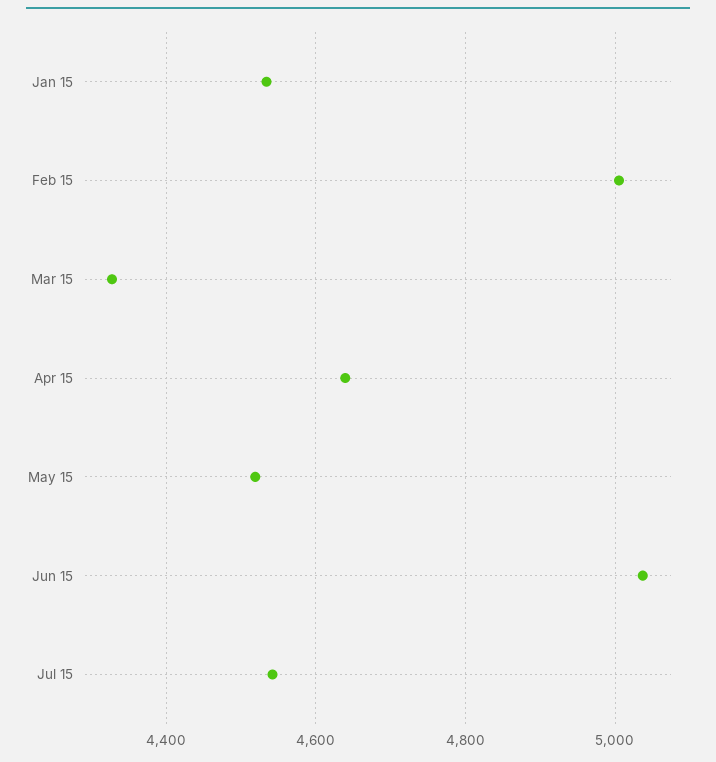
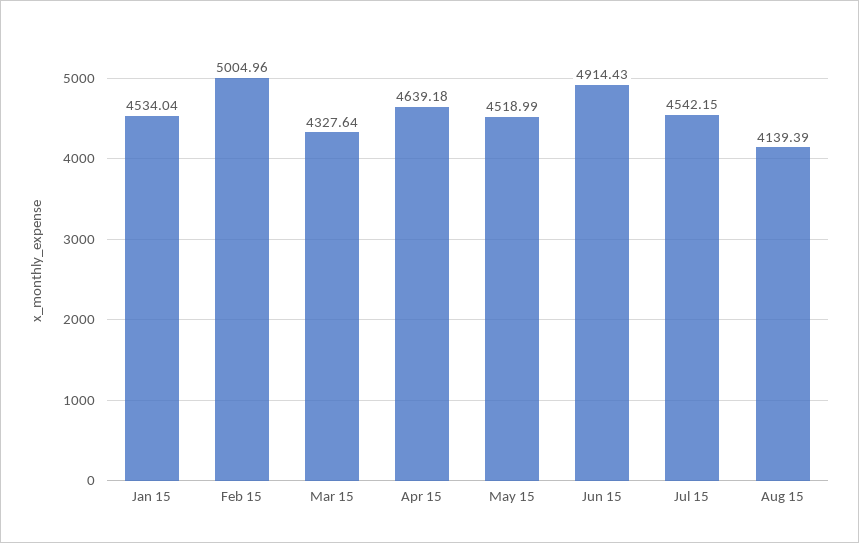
Jun 15: 5040 -> 4914.43
Aug 15: none -> 4139.39

